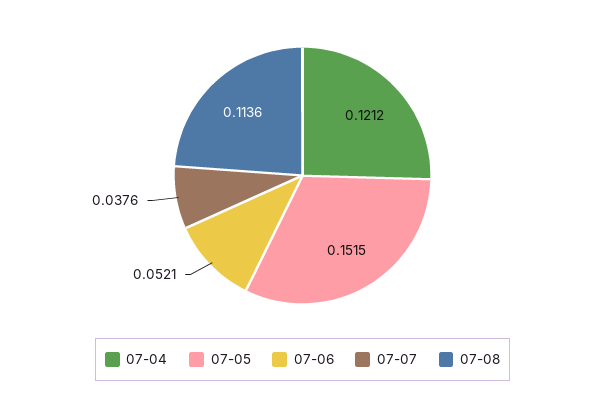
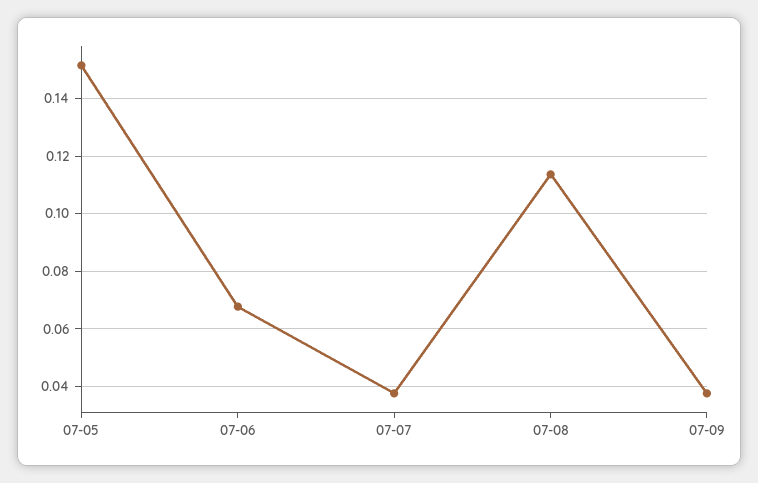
07-04: 0.1212 -> none
07-06: 0.0521 -> 0.0675
07-09: none -> 0.0375

